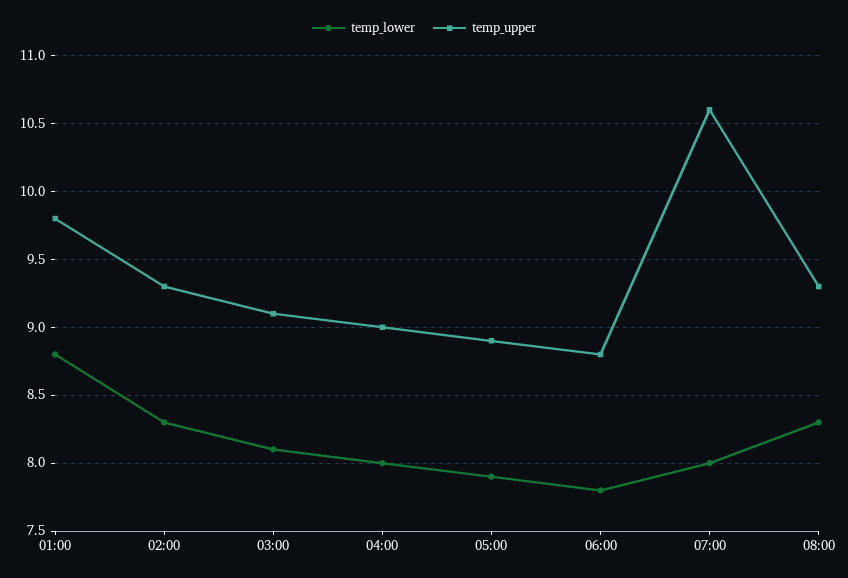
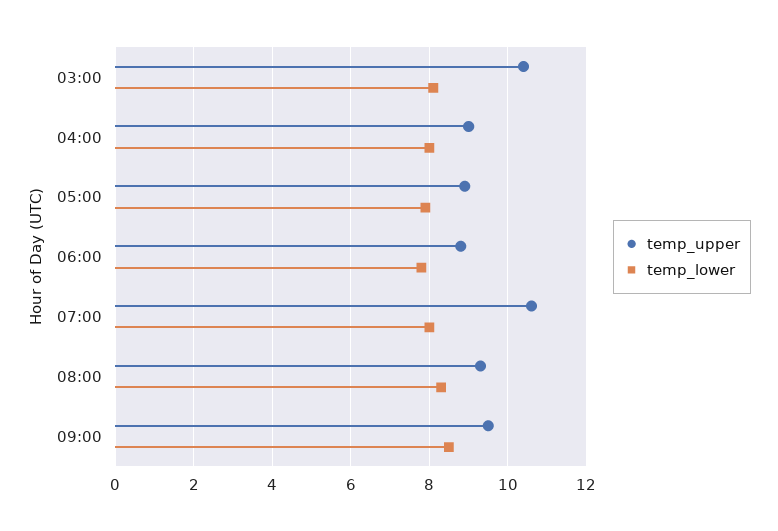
temp_lower, 01:00: 8.8 -> none
temp_upper, 01:00: 9.8 -> none
temp_lower, 02:00: 8.3 -> none
temp_upper, 02:00: 9.3 -> none
temp_upper, 03:00: 9.1 -> 10.5
temp_upper, 09:00: none -> 9.5
temp_lower, 09:00: none -> 8.5

